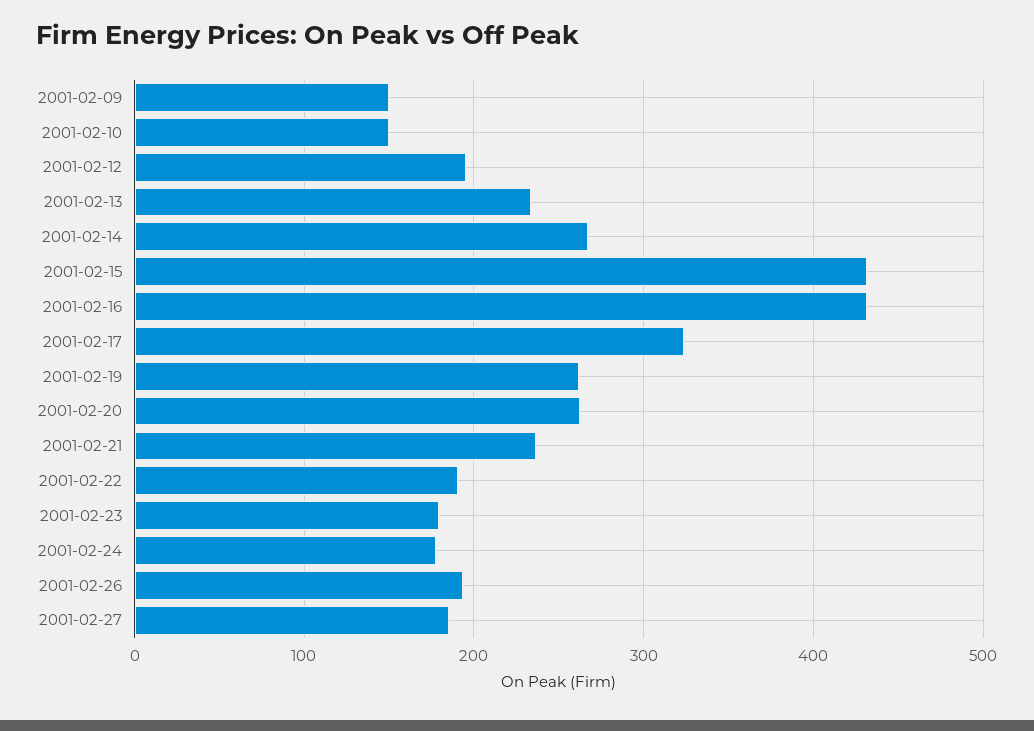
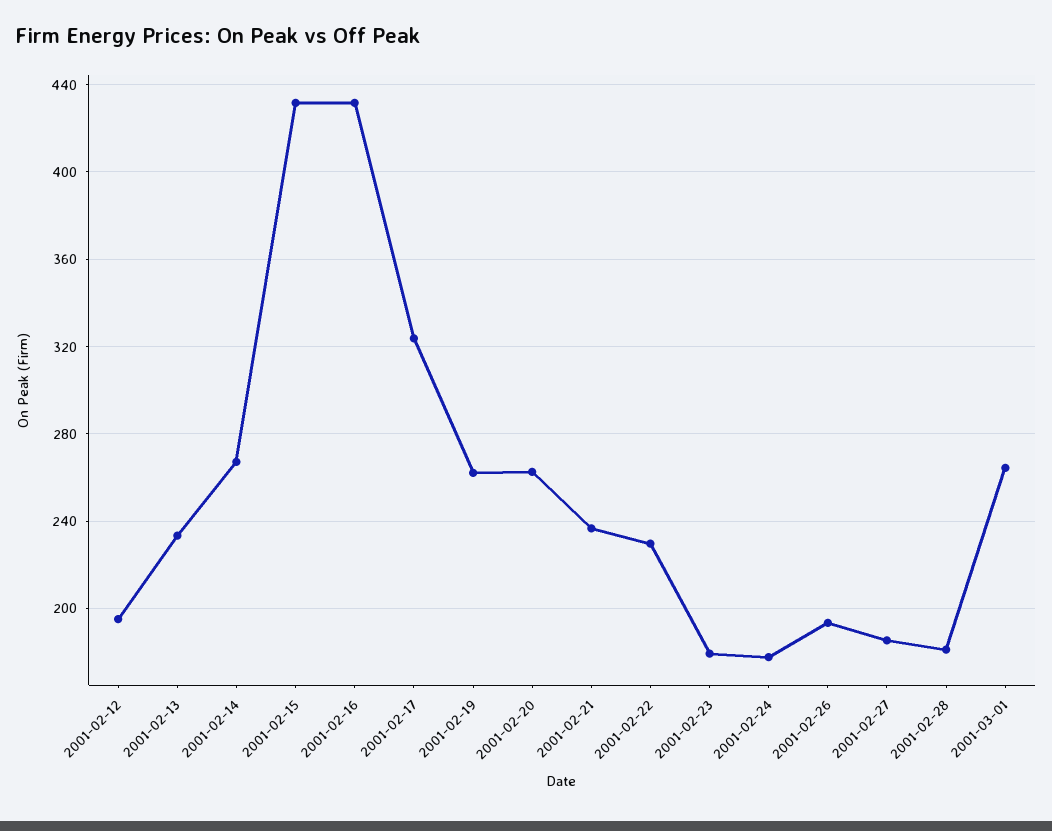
2001-02-09: 150 -> none
2001-02-10: 150 -> none
2001-02-22: 190 -> 230
2001-02-28: none -> 180
2001-03-01: none -> 265

